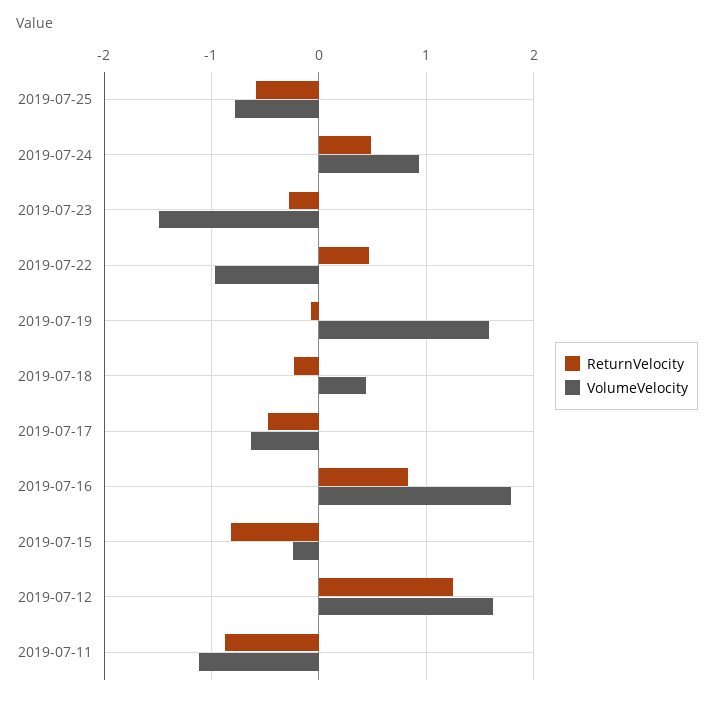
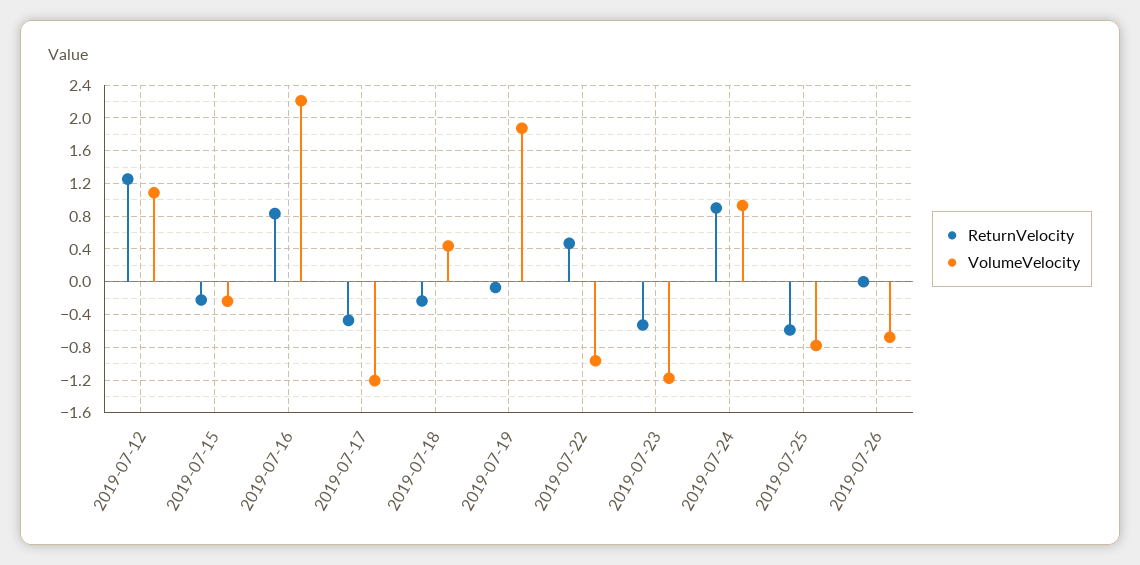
ReturnVelocity, 2019-07-24: 0.5 -> 0.9
ReturnVelocity, 2019-07-23: -0.3 -> -0.5
VolumeVelocity, 2019-07-23: -1.5 -> -1.2
VolumeVelocity, 2019-07-19: 1.6 -> 1.9
VolumeVelocity, 2019-07-17: -0.6 -> -1.2
VolumeVelocity, 2019-07-16: 1.8 -> 2.2
ReturnVelocity, 2019-07-15: -0.8 -> -0.2
VolumeVelocity, 2019-07-12: 1.6 -> 1.1
ReturnVelocity, 2019-07-11: -0.9 -> none
VolumeVelocity, 2019-07-11: -1.1 -> none
ReturnVelocity, 2019-07-26: none -> 0
VolumeVelocity, 2019-07-26: none -> -0.7

